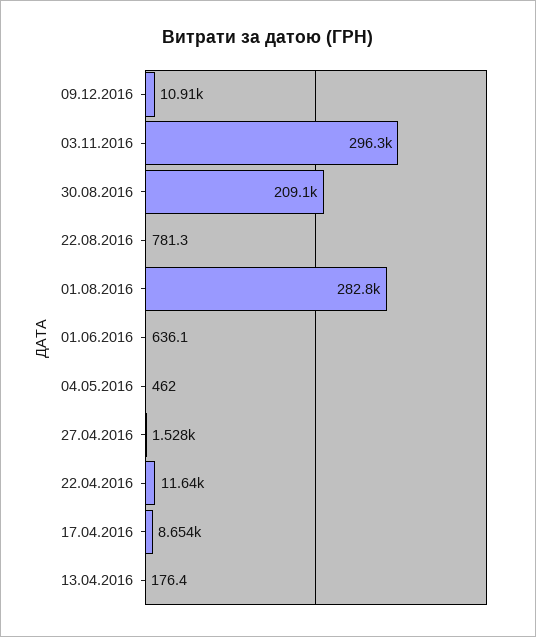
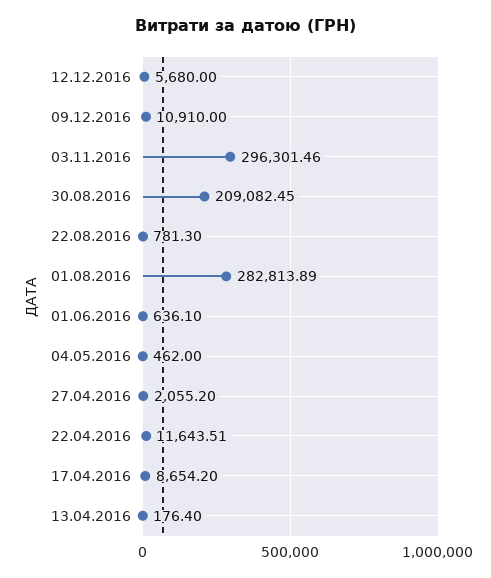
27.04.2016: 1528 -> 2055.2
12.12.2016: none -> 5680

